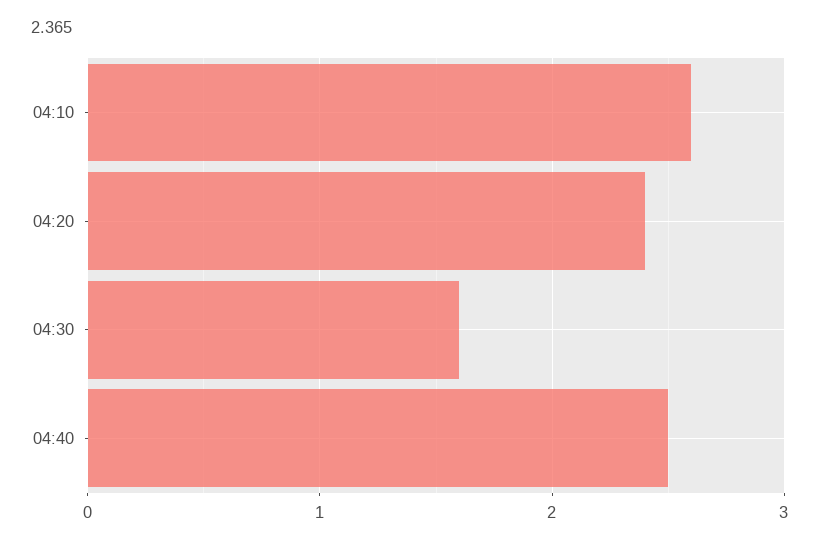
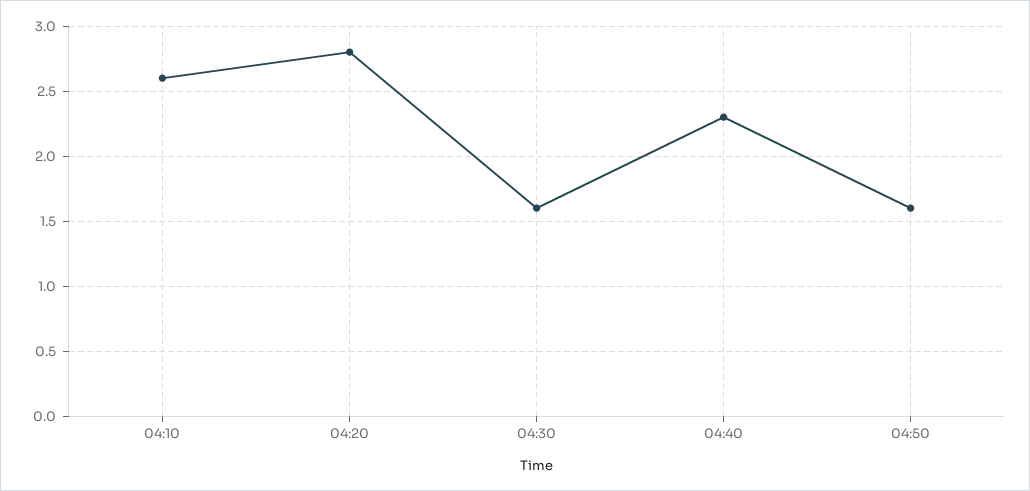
04:20: 2.4 -> 2.8
04:40: 2.5 -> 2.3
04:50: none -> 1.6

